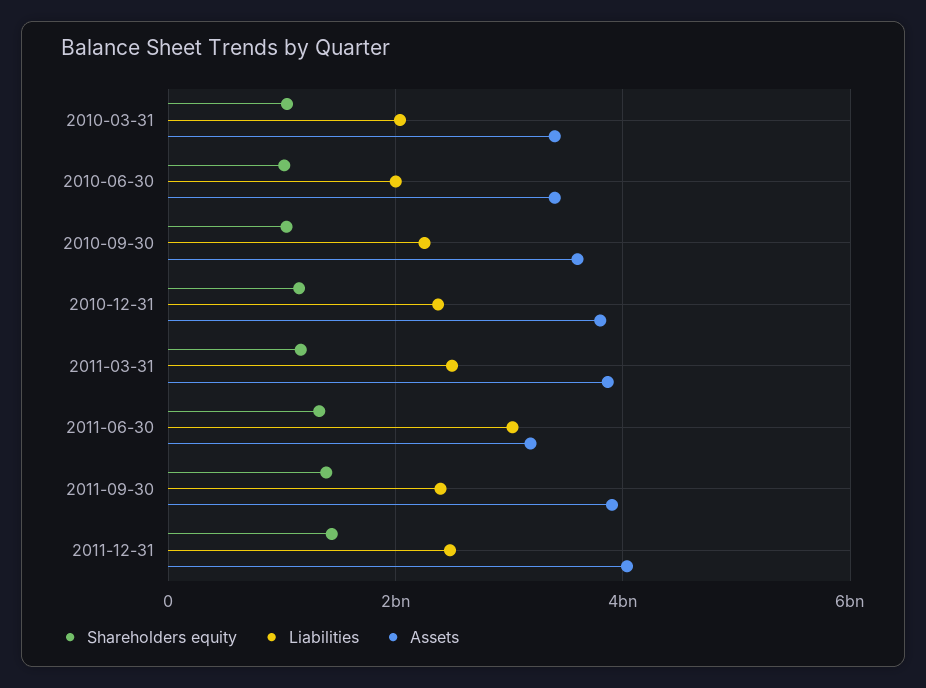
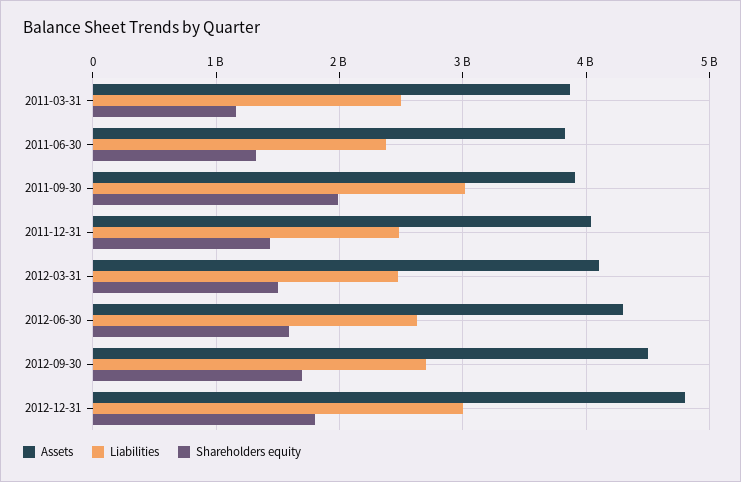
Shareholders equity, 2010-03-31: 1000000000 -> none
Liabilities, 2010-03-31: 2000000000 -> none
Assets, 2010-03-31: 3400000000 -> none
Shareholders equity, 2010-06-30: 1000000000 -> none
Liabilities, 2010-06-30: 2000000000 -> none
Assets, 2010-06-30: 3400000000 -> none
Shareholders equity, 2010-09-30: 1000000000 -> none
Liabilities, 2010-09-30: 2200000000 -> none
Assets, 2010-09-30: 3600000000 -> none
Shareholders equity, 2010-12-31: 1200000000 -> none
Liabilities, 2010-12-31: 2400000000 -> none
Assets, 2010-12-31: 3800000000 -> none
Liabilities, 2011-06-30: 3000000000 -> 2400000000
Assets, 2011-06-30: 3200000000 -> 3800000000
Shareholders equity, 2011-09-30: 1400000000 -> 2000000000
Liabilities, 2011-09-30: 2400000000 -> 3000000000
Assets, 2012-03-31: none -> 4100000000
Liabilities, 2012-03-31: none -> 2500000000
Shareholders equity, 2012-03-31: none -> 1500000000
Assets, 2012-06-30: none -> 4300000000
Liabilities, 2012-06-30: none -> 2600000000
Shareholders equity, 2012-06-30: none -> 1600000000
Assets, 2012-09-30: none -> 4500000000
Liabilities, 2012-09-30: none -> 2700000000
Shareholders equity, 2012-09-30: none -> 1700000000
Assets, 2012-12-31: none -> 4800000000
Liabilities, 2012-12-31: none -> 3000000000
Shareholders equity, 2012-12-31: none -> 1800000000

